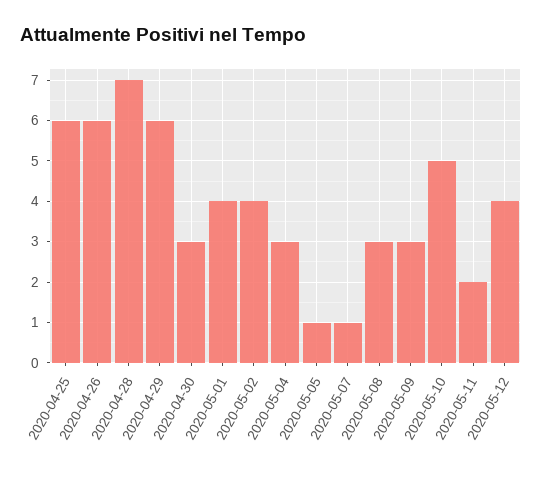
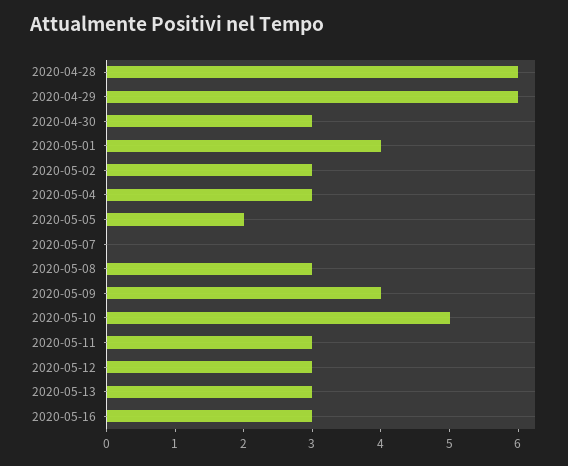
2020-04-25: 6 -> none
2020-04-26: 6 -> none
2020-04-28: 7 -> 6
2020-05-02: 4 -> 3
2020-05-05: 1 -> 2
2020-05-07: 1 -> 0
2020-05-09: 3 -> 4
2020-05-11: 2 -> 3
2020-05-12: 4 -> 3
2020-05-13: none -> 3
2020-05-16: none -> 3

